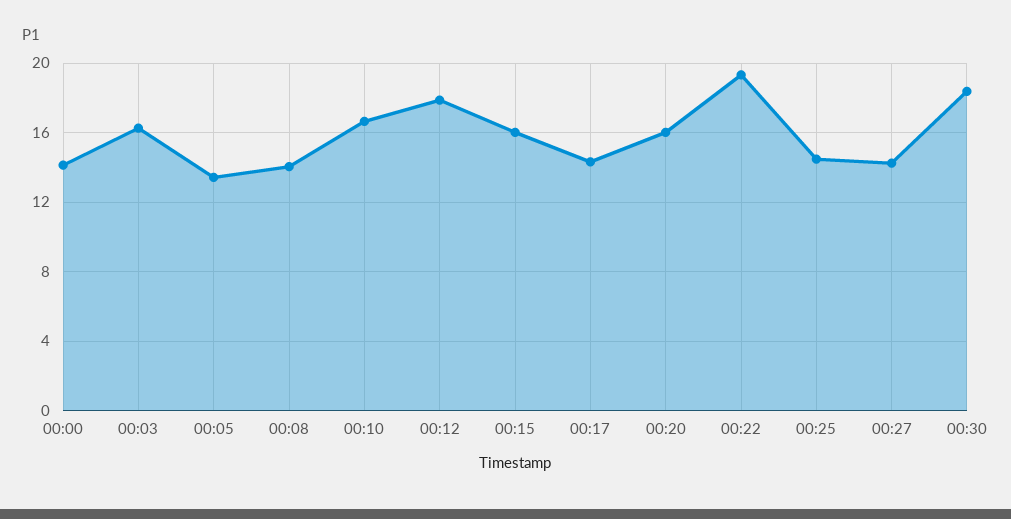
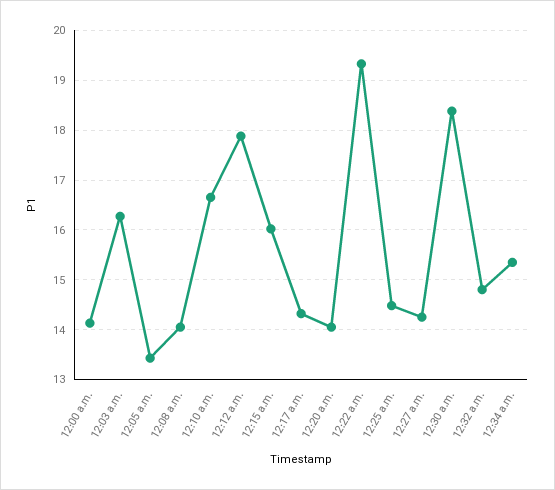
00:20: 16 -> 14
12:32 a.m.: none -> 14.8
12:34 a.m.: none -> 15.4

